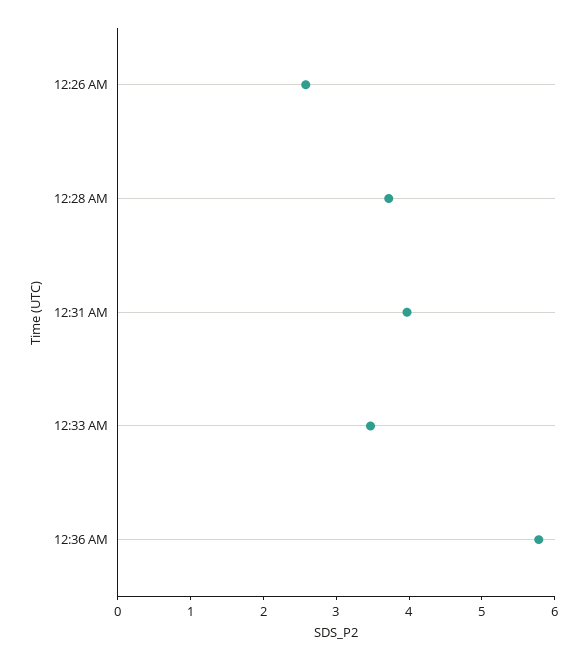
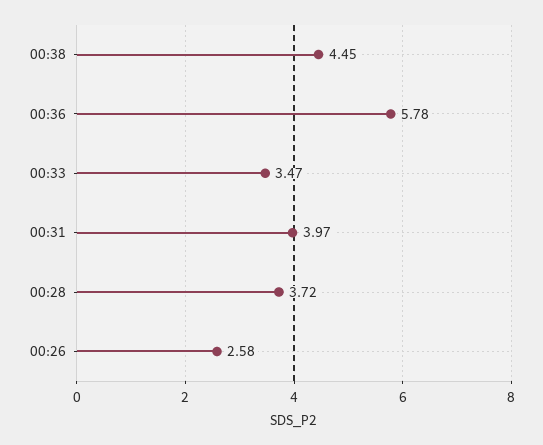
00:38: none -> 4.45

